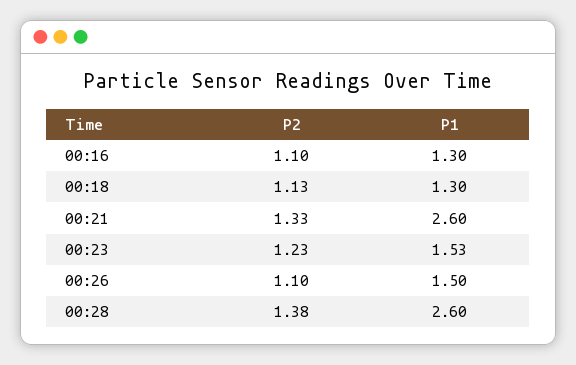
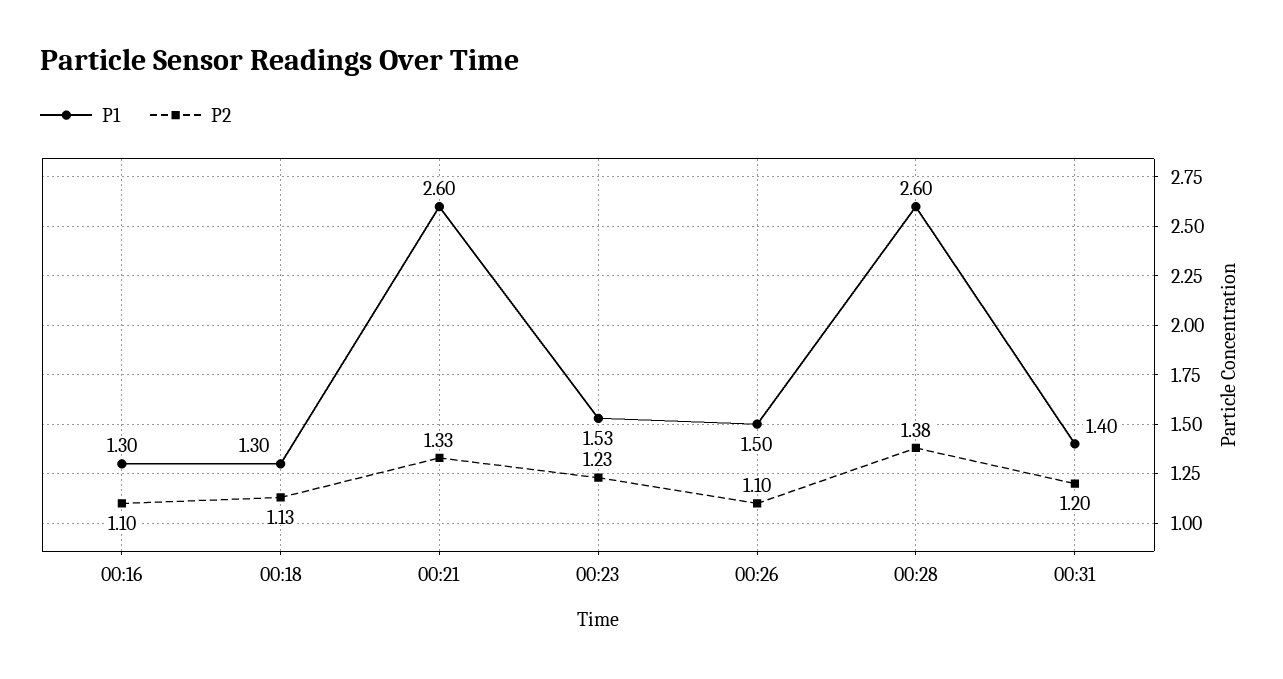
P1, 00:31: none -> 1.4
P2, 00:31: none -> 1.2

